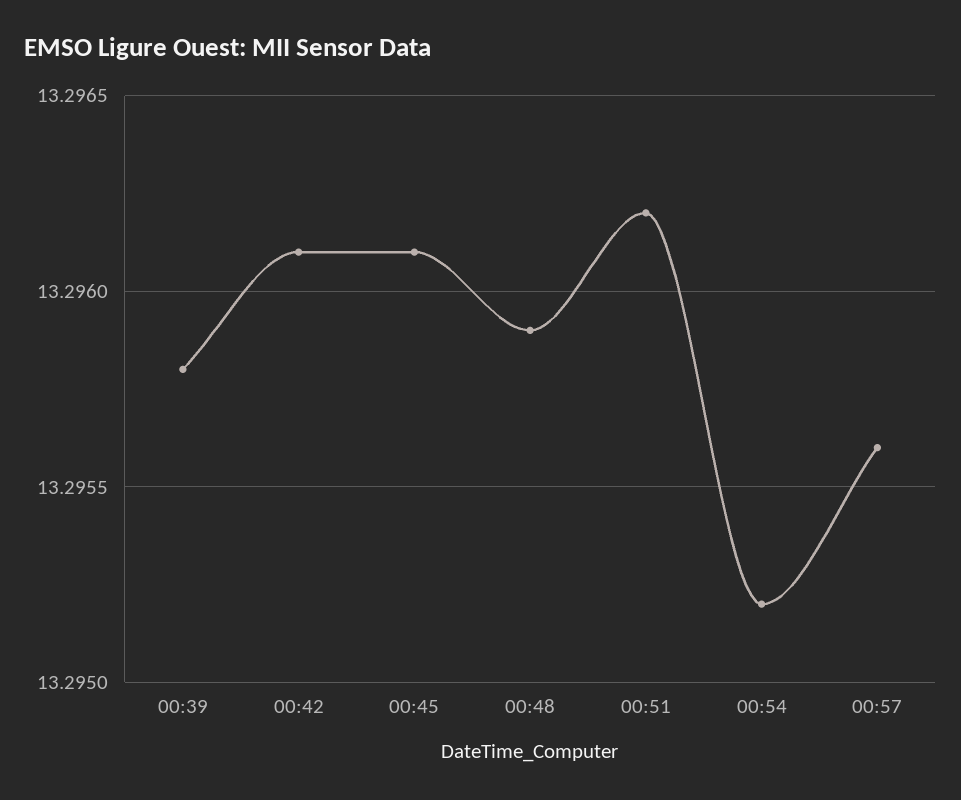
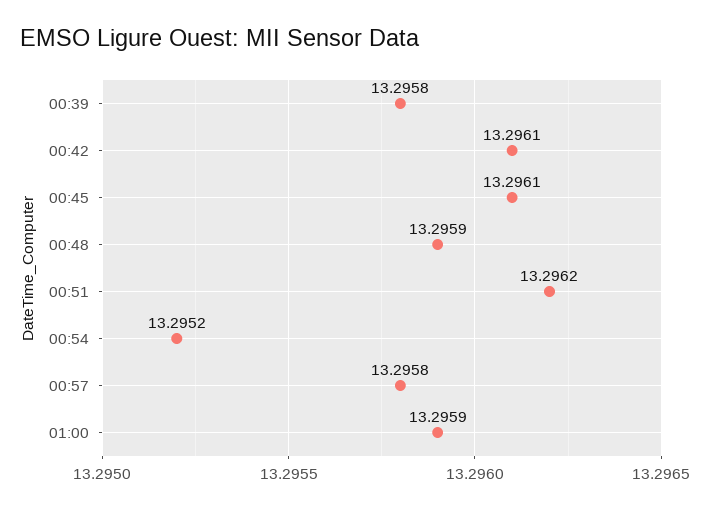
00:57: 13.2956 -> 13.2958
01:00: none -> 13.2959

